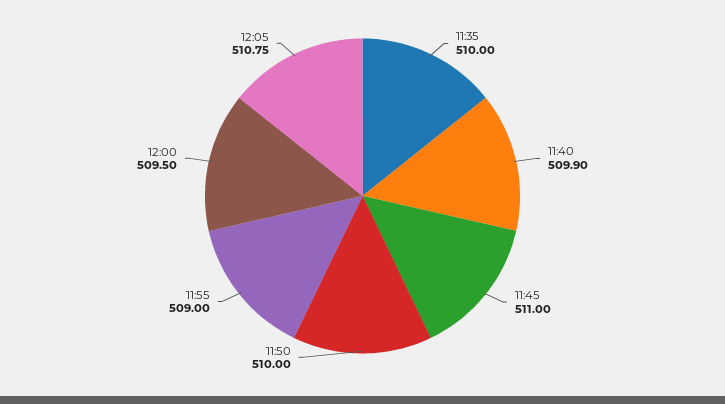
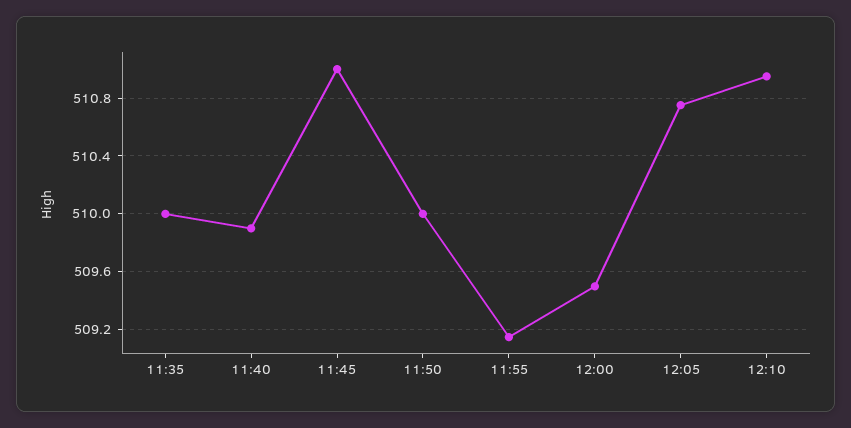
11:55: 509 -> 509.15
12:10: none -> 510.95

